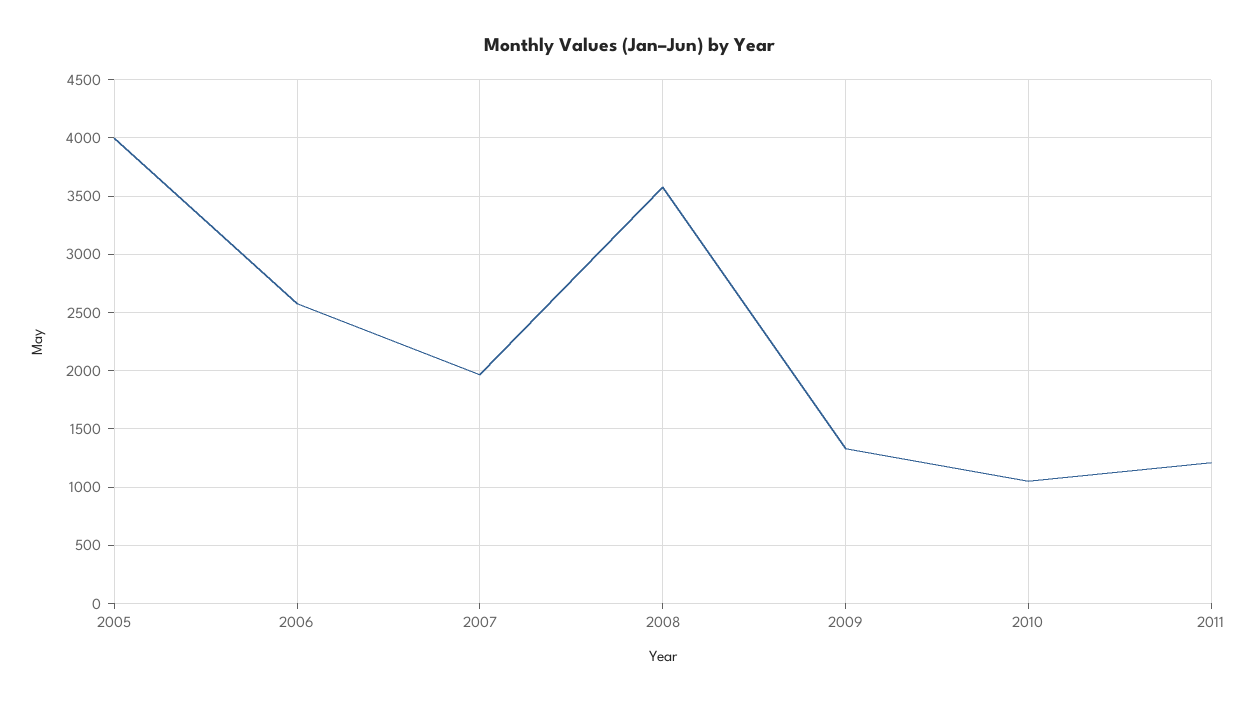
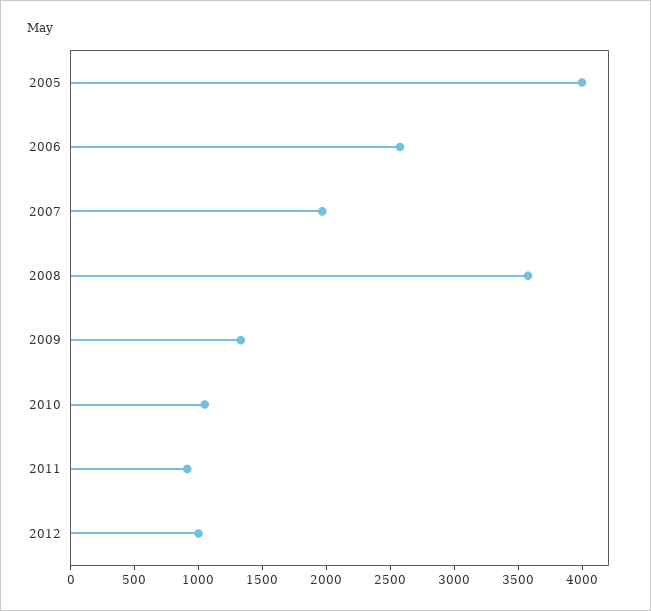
2011: 1200 -> 900
2012: none -> 1000

